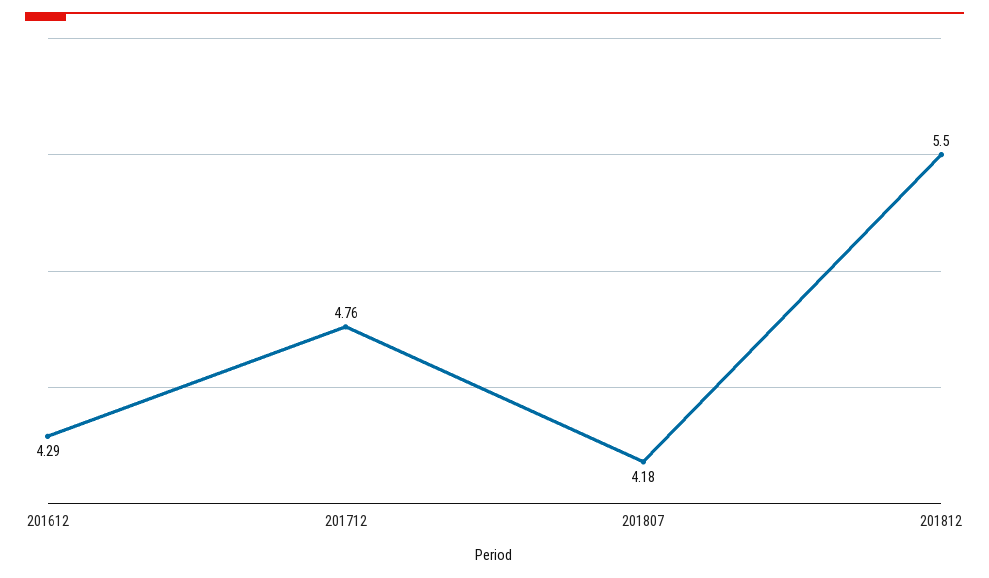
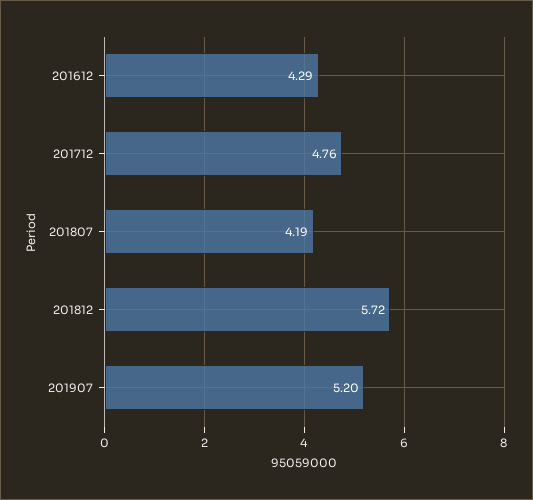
201807: 4.18 -> 4.19
201812: 5.5 -> 5.72
201907: none -> 5.2

